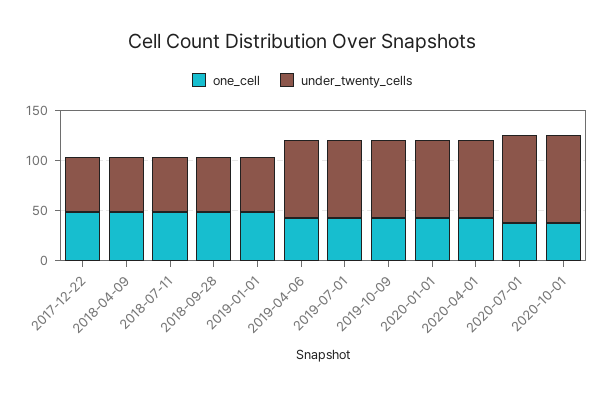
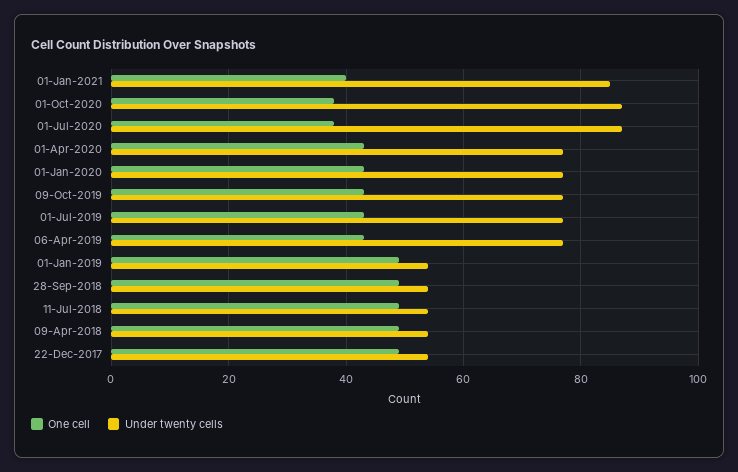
one_cell, 01-Jan-2021: none -> 40
under_twenty_cells, 01-Jan-2021: none -> 85

